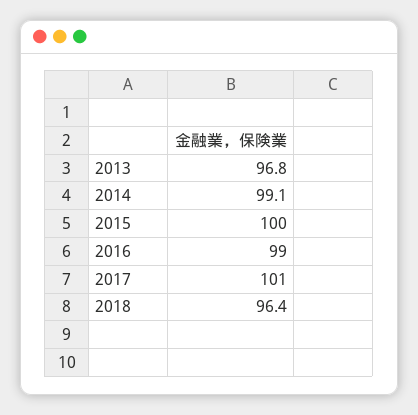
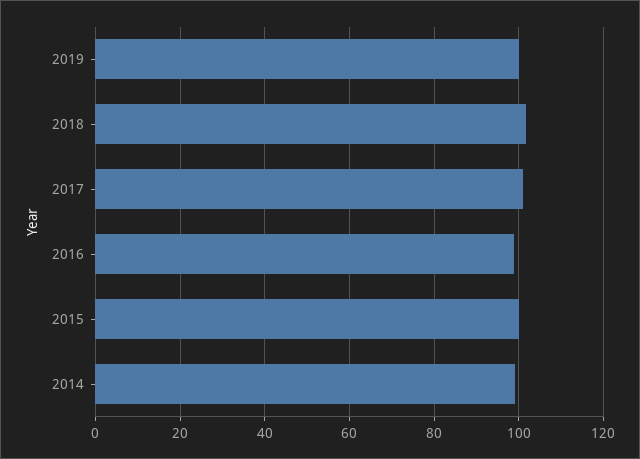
2013: 96.8 -> none
2018: 96.4 -> 102
2019: none -> 100

